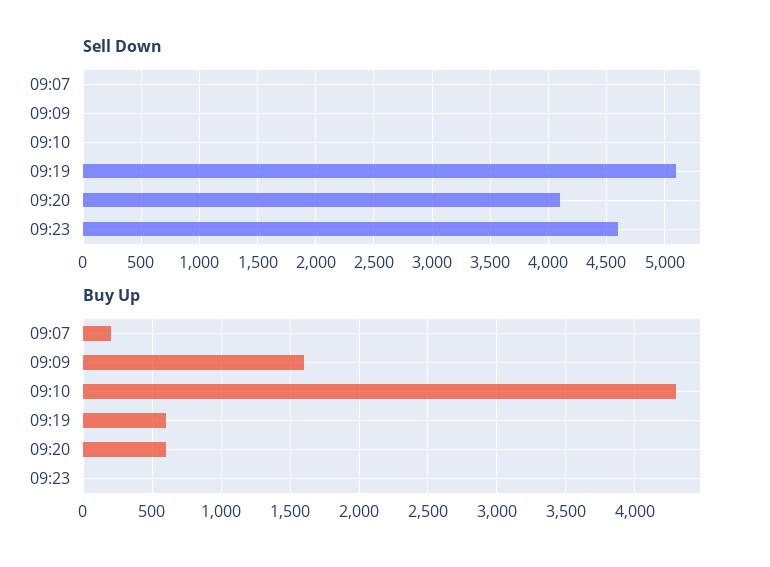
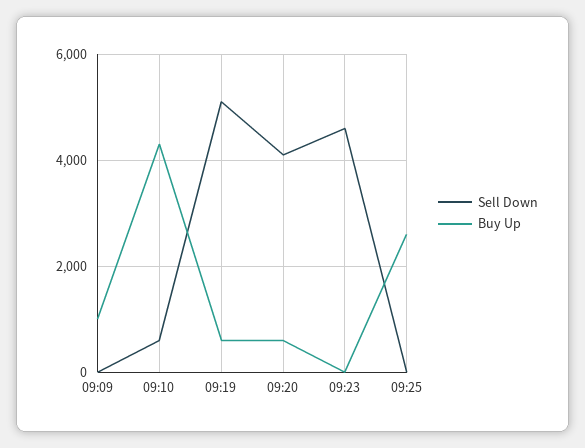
Sell Down, 09:07: 0 -> none
Sell Down, 09:10: 0 -> 600
Buy Up, 09:07: 200 -> none
Buy Up, 09:09: 1600 -> 1000
Sell Down, 09:25: none -> 0
Buy Up, 09:25: none -> 2600

